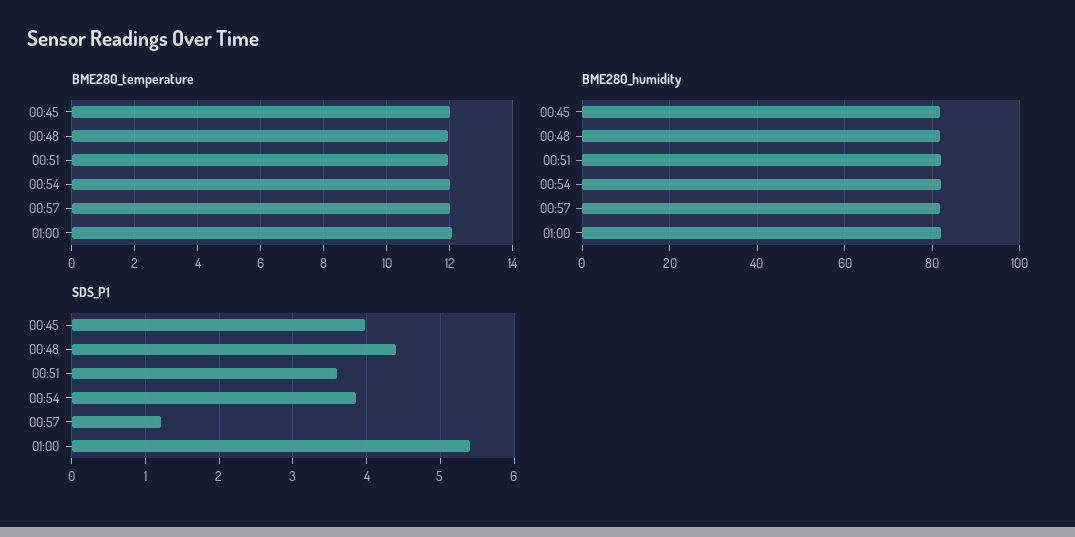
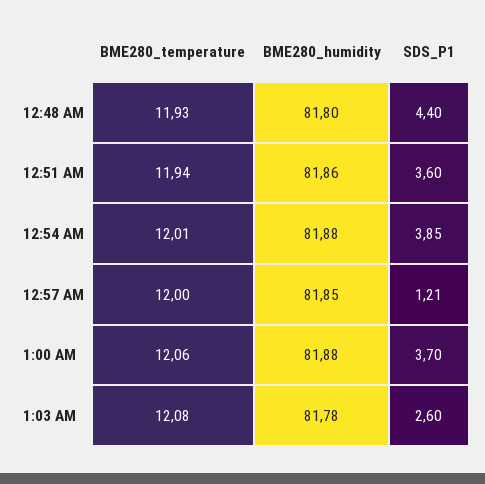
BME280_temperature, 00:45: 12 -> none
BME280_humidity, 00:45: 82 -> none
SDS_P1, 00:45: 4 -> none
SDS_P1, 01:00: 5.4 -> 3.7
BME280_temperature, 1:03 AM: none -> 12.08
BME280_humidity, 1:03 AM: none -> 81.78
SDS_P1, 1:03 AM: none -> 2.6

